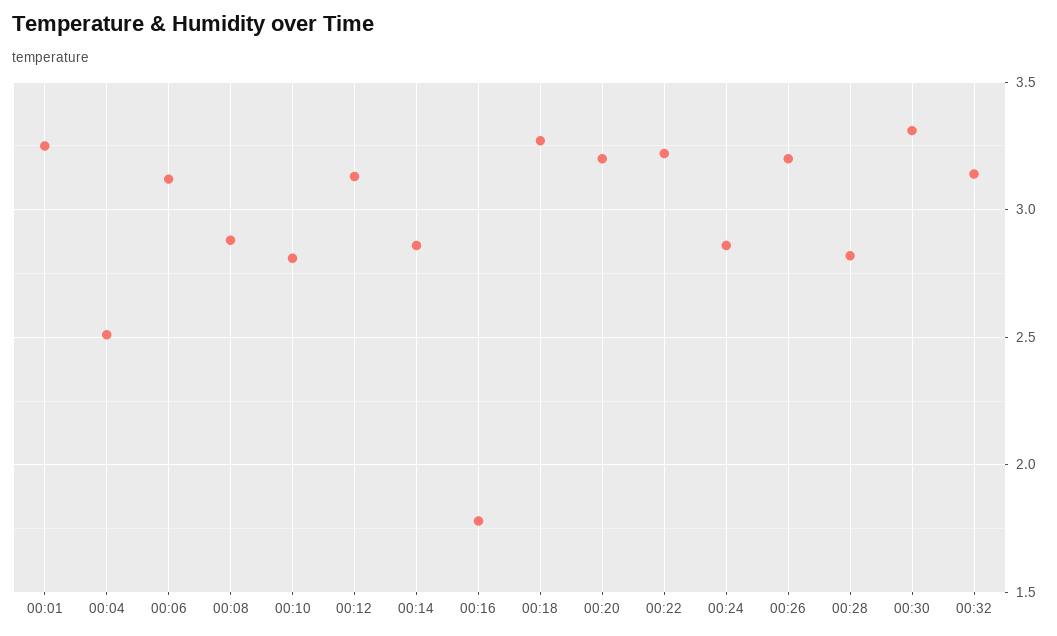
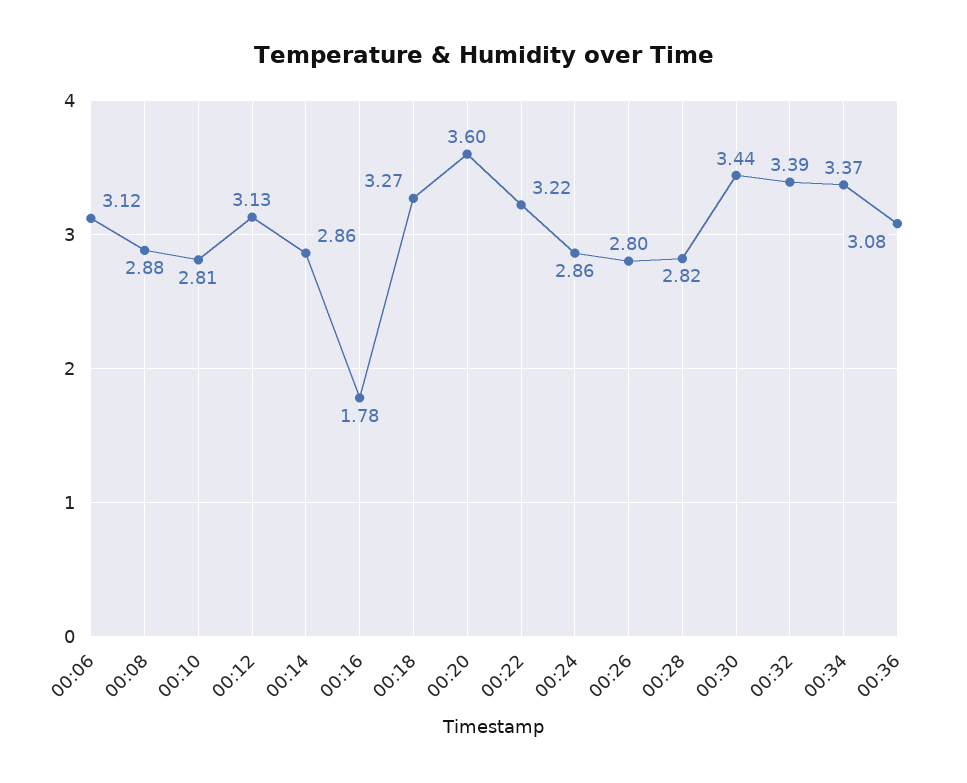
00:01: 3.25 -> none
00:04: 2.5 -> none
00:20: 3.2 -> 3.6
00:26: 3.2 -> 2.8
00:30: 3.3 -> 3.44
00:32: 3.15 -> 3.39
00:34: none -> 3.37
00:36: none -> 3.08

